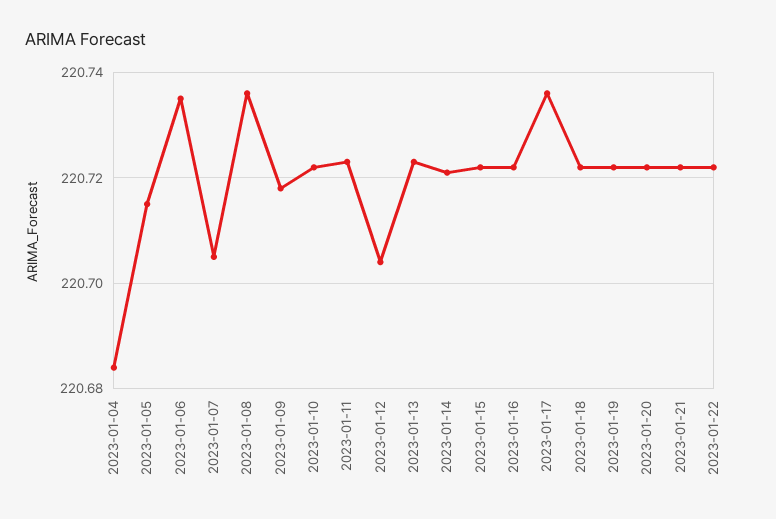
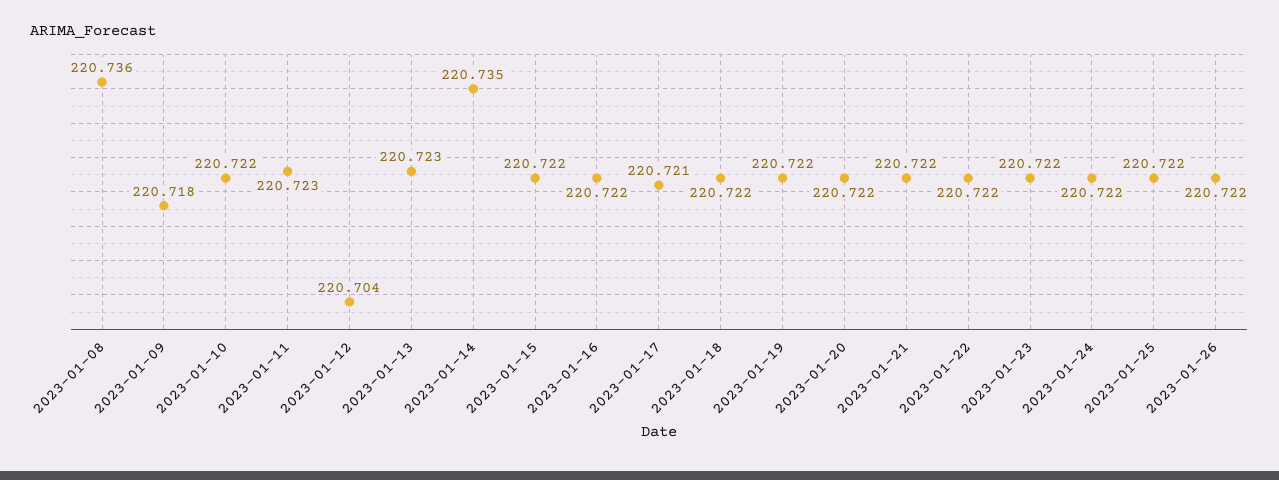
2023-01-04: 220.685 -> none
2023-01-05: 220.715 -> none
2023-01-06: 220.735 -> none
2023-01-07: 220.705 -> none
2023-01-14: 220.72 -> 220.735
2023-01-17: 220.735 -> 220.721
2023-01-23: none -> 220.722
2023-01-24: none -> 220.722
2023-01-25: none -> 220.722
2023-01-26: none -> 220.722

